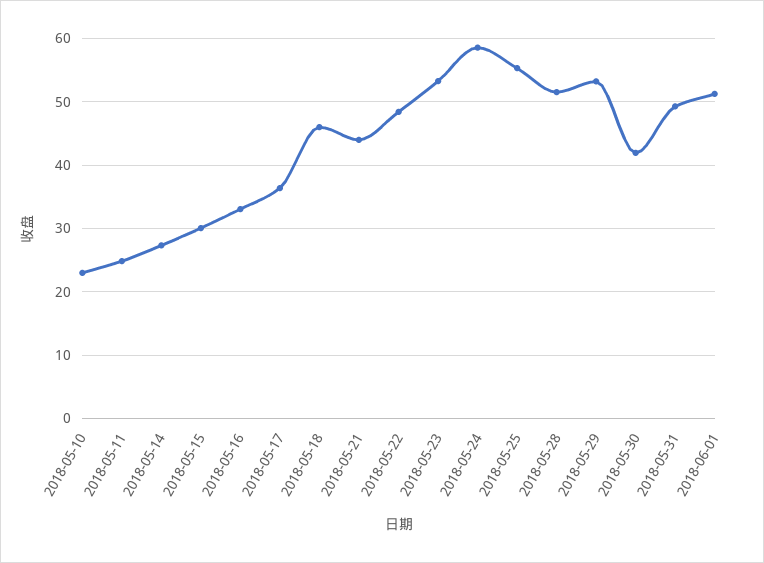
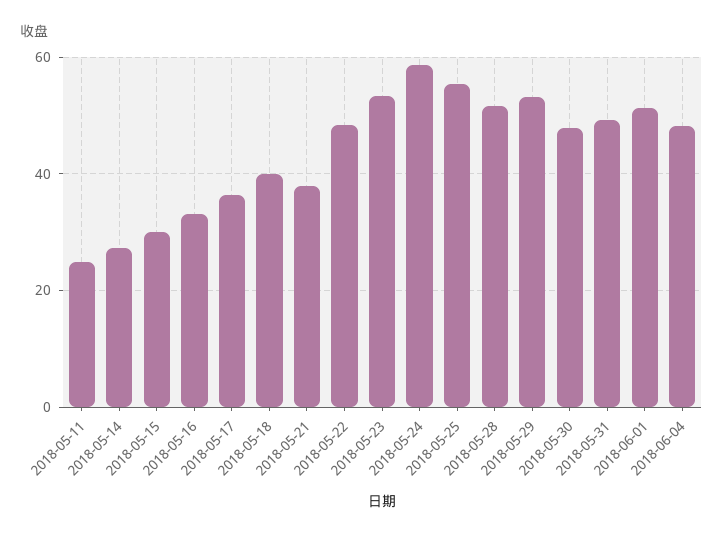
2018-05-10: 23 -> none
2018-05-18: 46 -> 40
2018-05-21: 44 -> 38
2018-05-30: 42 -> 48
2018-06-04: none -> 48

